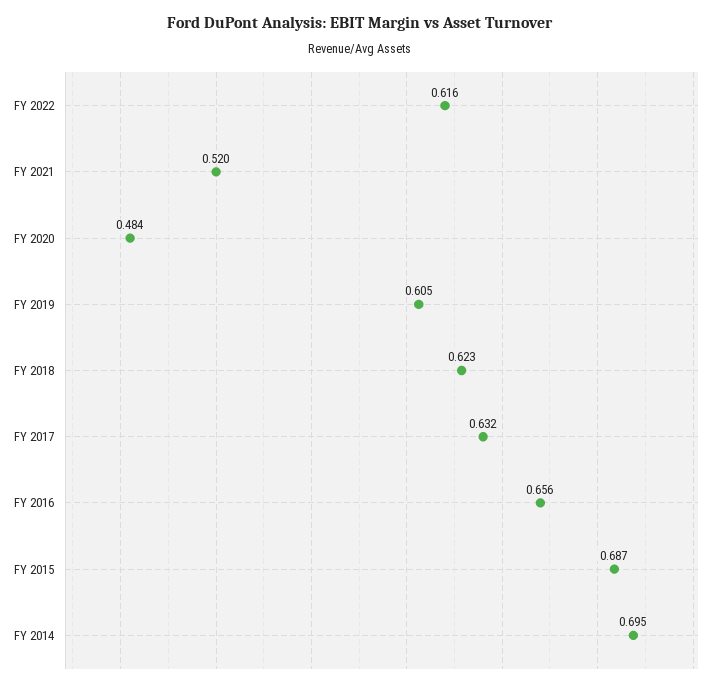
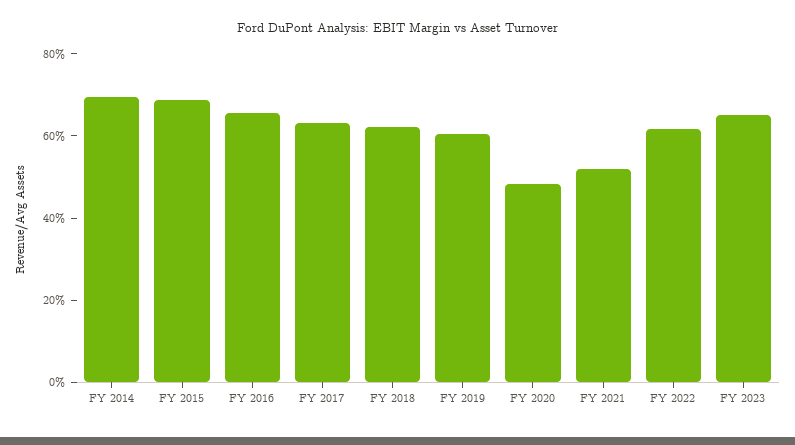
FY 2023: none -> 0.65

